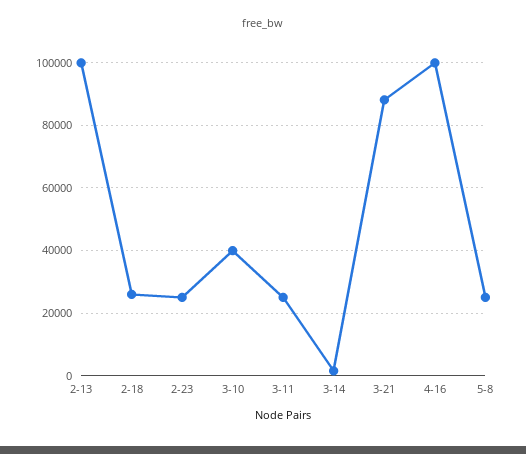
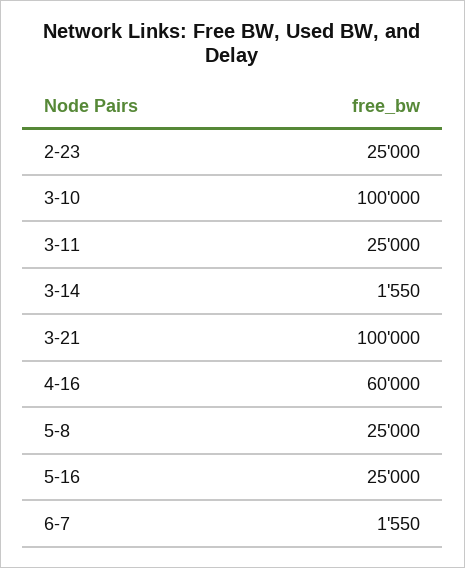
2-13: 100000 -> none
2-18: 26000 -> none
3-10: 40000 -> 100000
3-21: 88000 -> 100000
4-16: 100000 -> 60000
5-16: none -> 25000
6-7: none -> 1550

